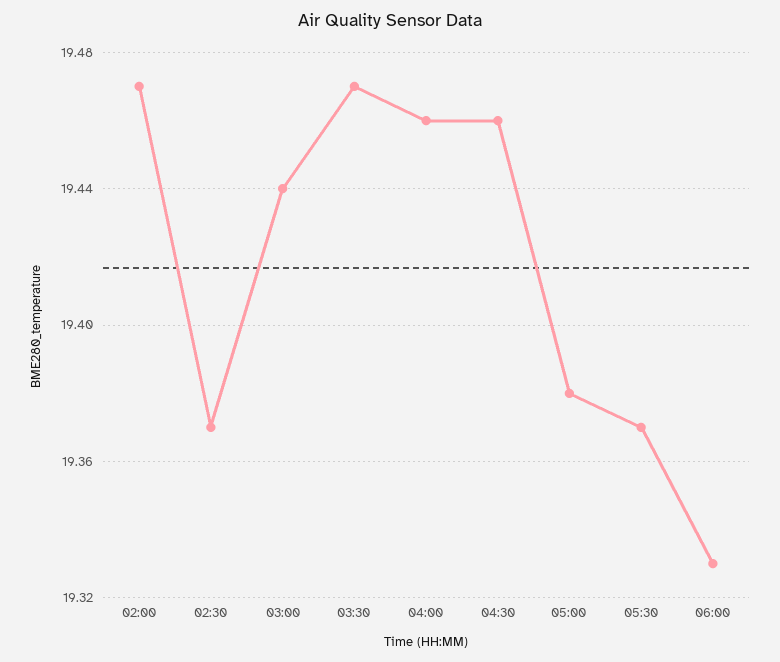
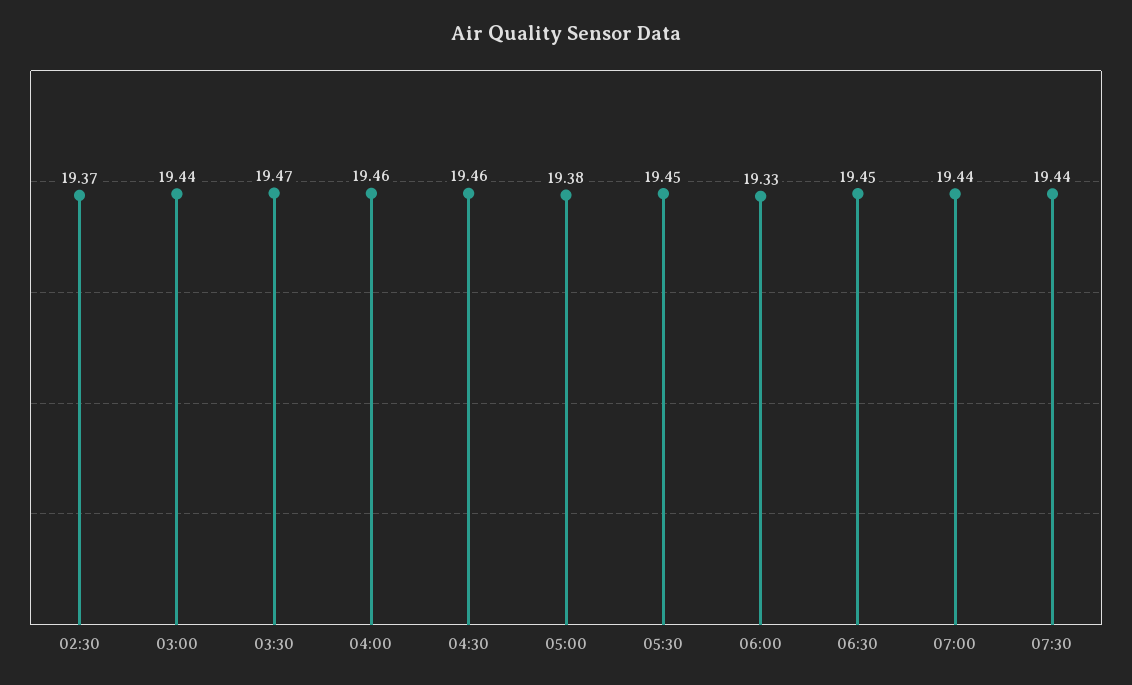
02:00: 19.47 -> none
05:30: 19.37 -> 19.45
06:30: none -> 19.45
07:00: none -> 19.44
07:30: none -> 19.44

